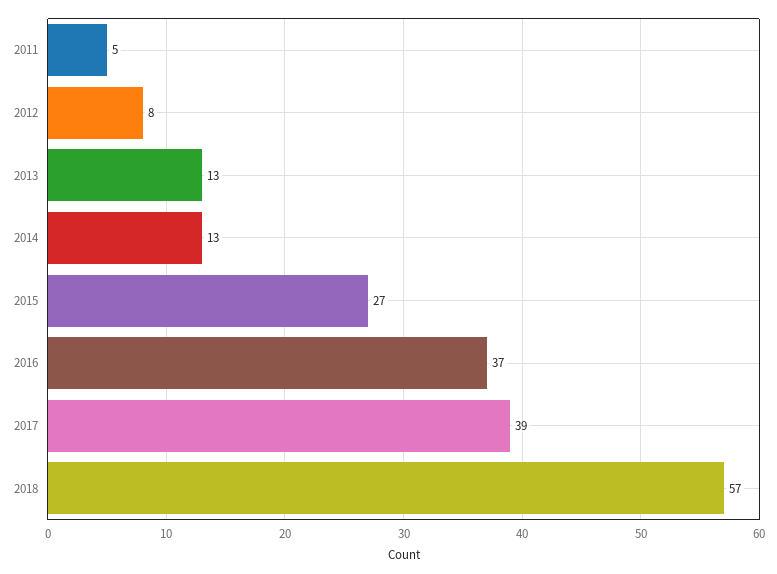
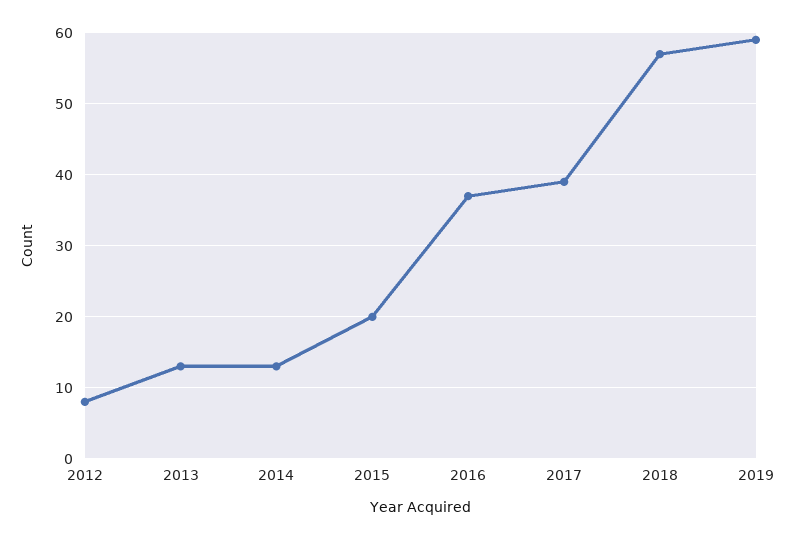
2011: 5 -> none
2015: 27 -> 20
2019: none -> 59

